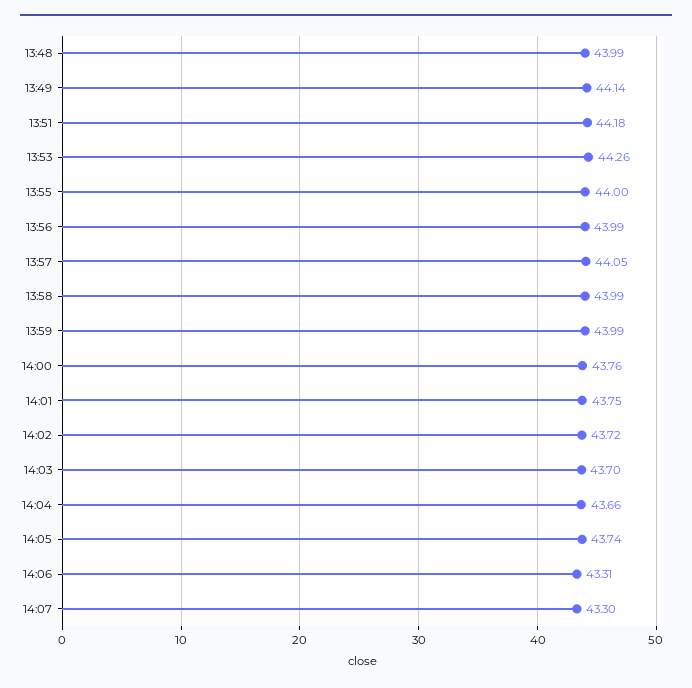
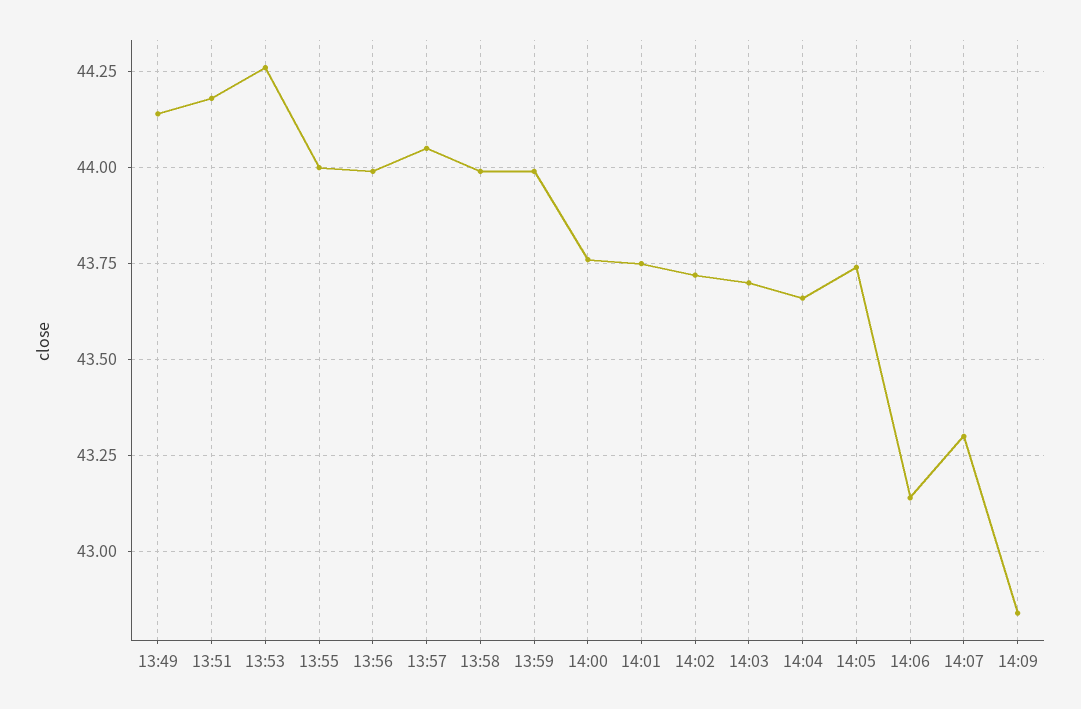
13:48: 43.99 -> none
14:06: 43.31 -> 43.15
14:09: none -> 42.85

